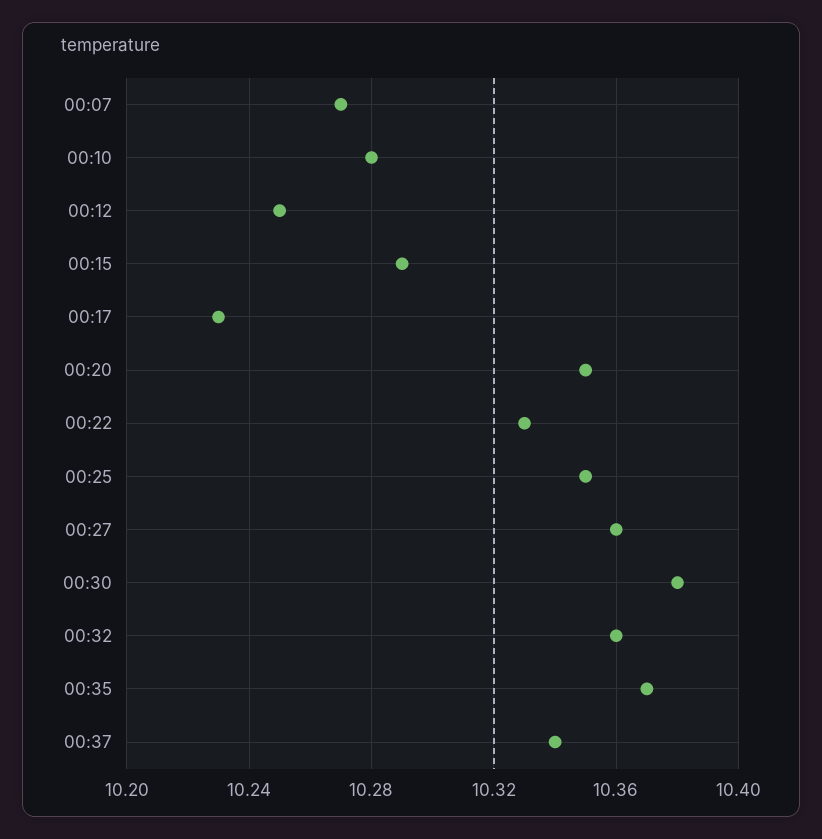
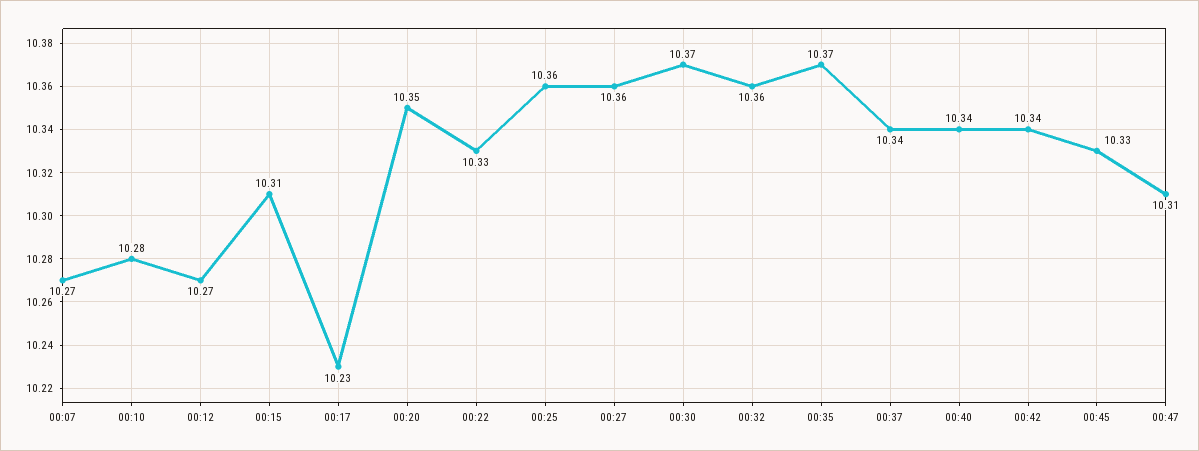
00:12: 10.25 -> 10.27
00:15: 10.29 -> 10.31
00:25: 10.35 -> 10.36
00:30: 10.38 -> 10.37
00:40: none -> 10.34
00:42: none -> 10.34
00:45: none -> 10.33
00:47: none -> 10.31

